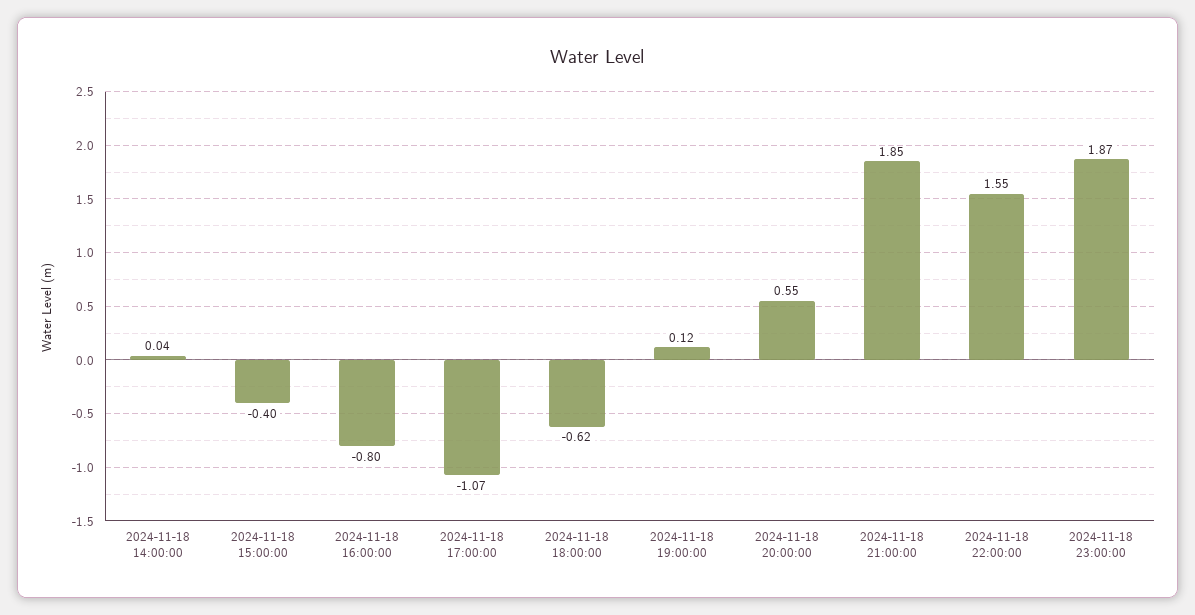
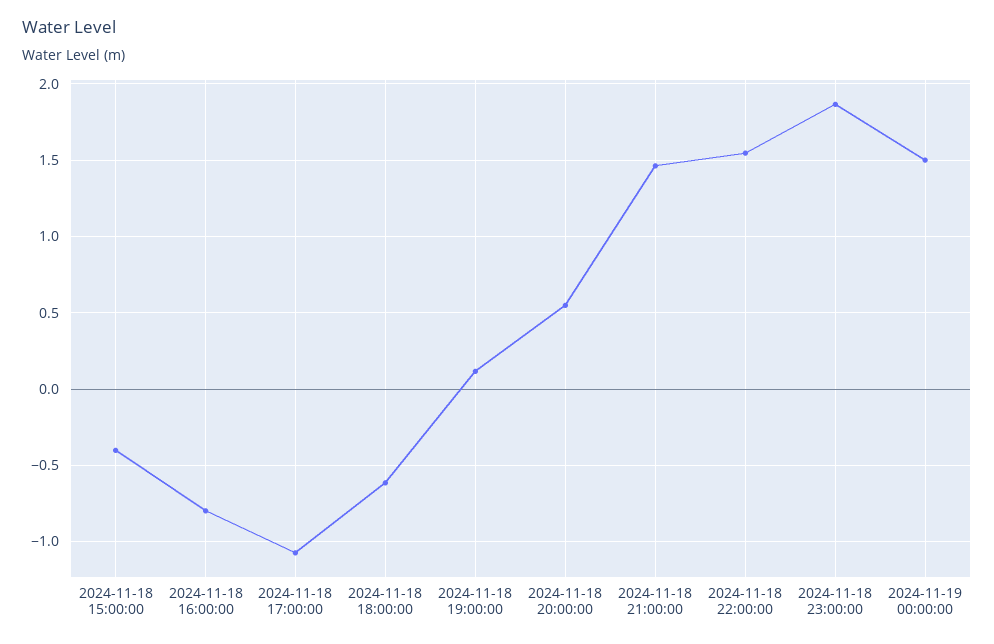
2024-11-18 14:00:00: 0.04 -> none
2024-11-18 21:00:00: 1.85 -> 1.45
2024-11-19 00:00:00: none -> 1.5

